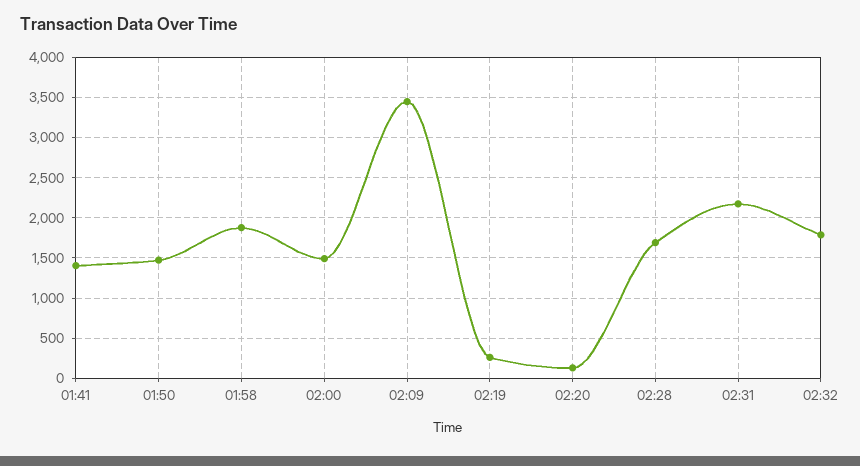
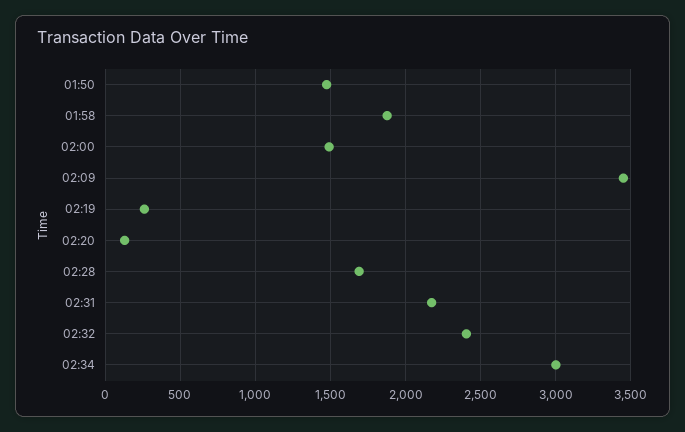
01:41: 1400 -> none
02:32: 1800 -> 2400
02:34: none -> 3000

